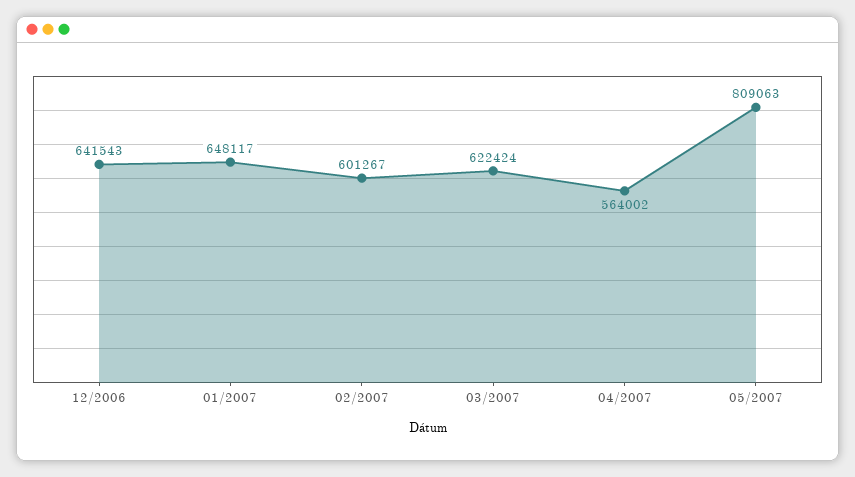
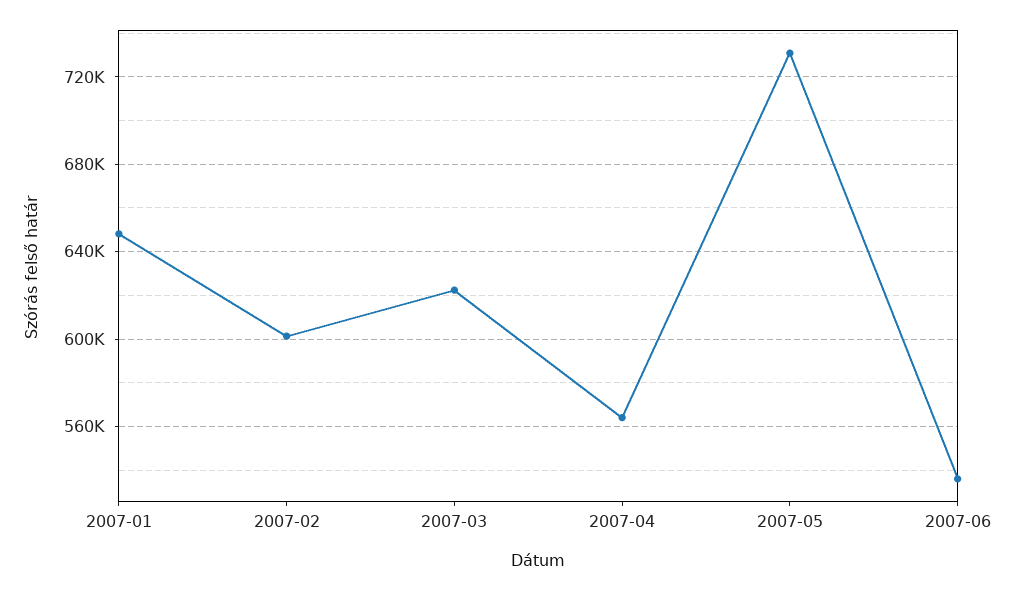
12/2006: 641543 -> none
05/2007: 809063 -> 730000
2007-06: none -> 535000

